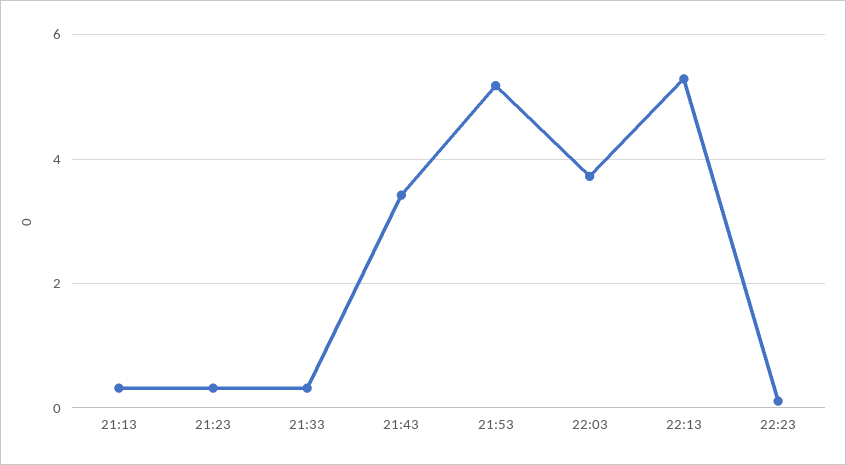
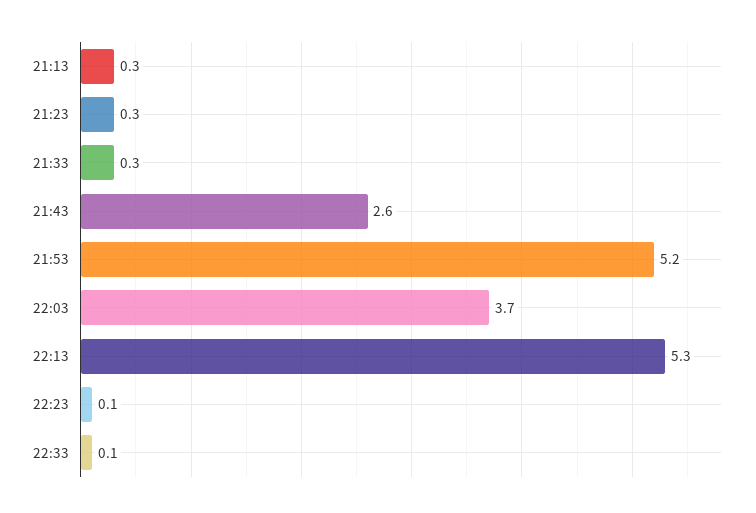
21:43: 3.4 -> 2.6
22:33: none -> 0.1

